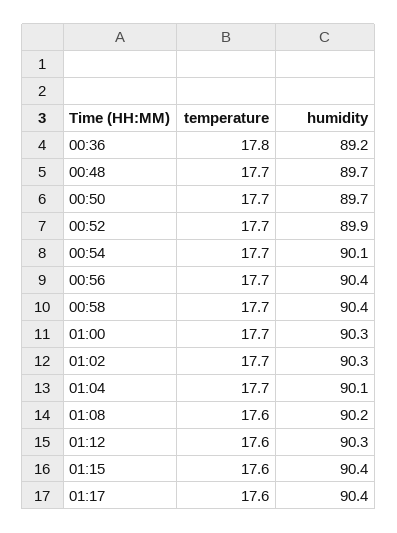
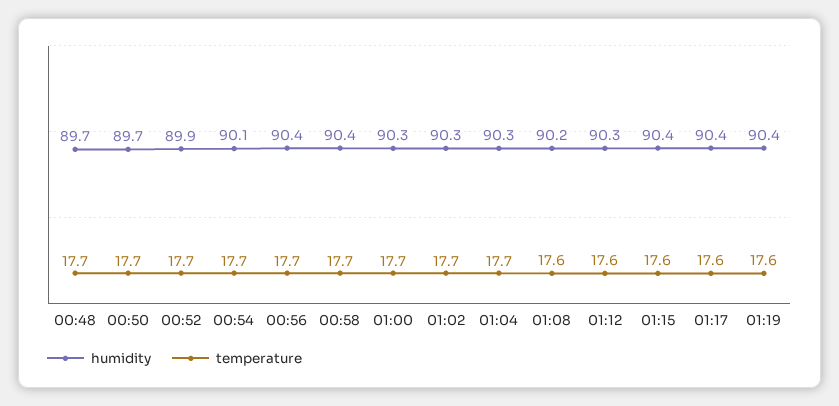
temperature, 00:36: 17.8 -> none
humidity, 00:36: 89.2 -> none
humidity, 01:04: 90.1 -> 90.3
humidity, 01:19: none -> 90.4
temperature, 01:19: none -> 17.6

